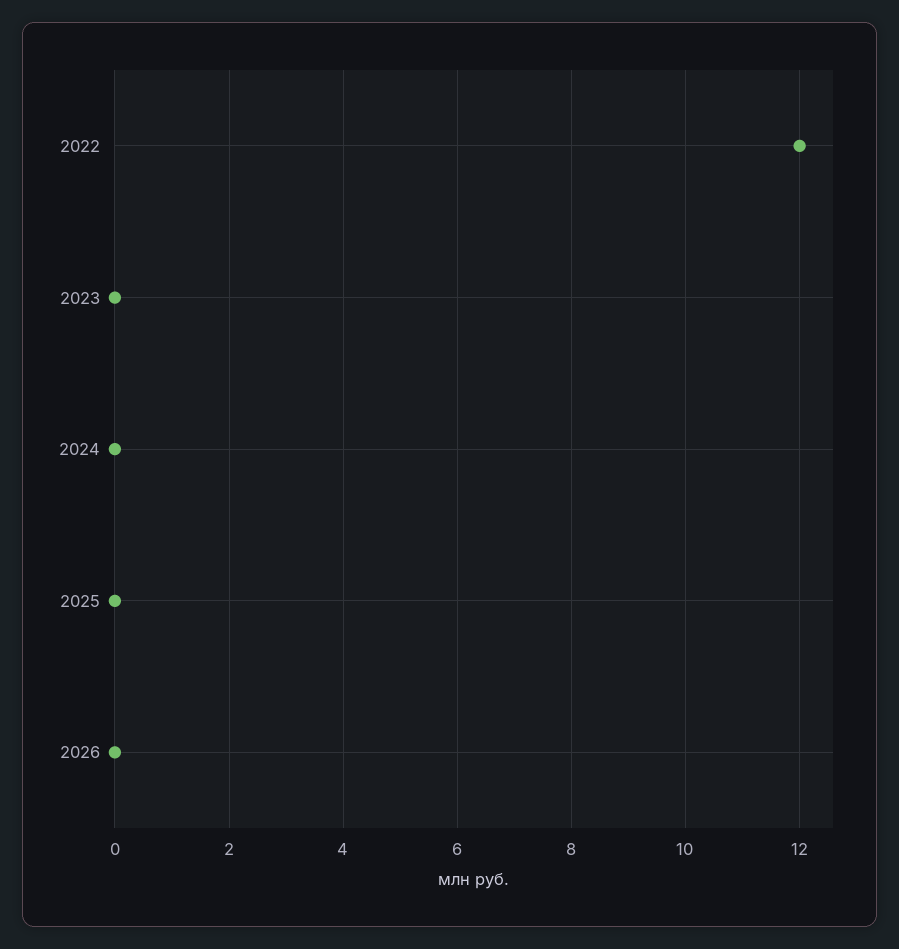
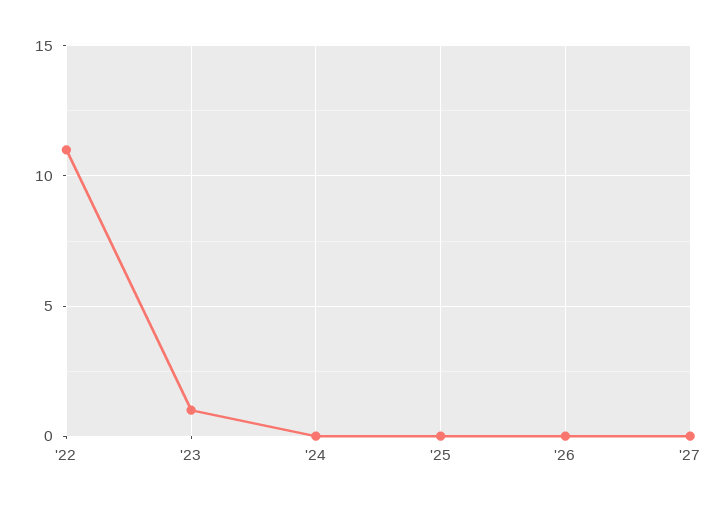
2022: 12 -> 11
2023: 0 -> 1
'27: none -> 0

